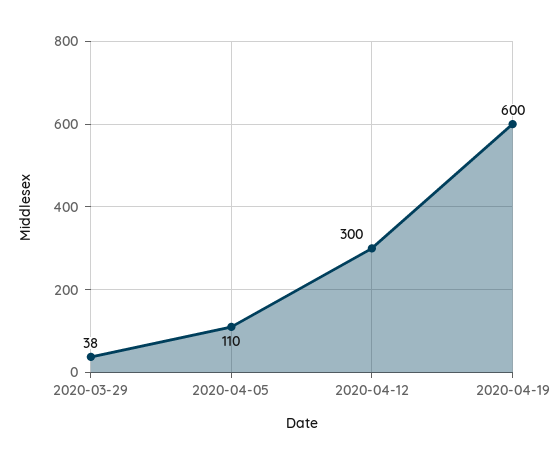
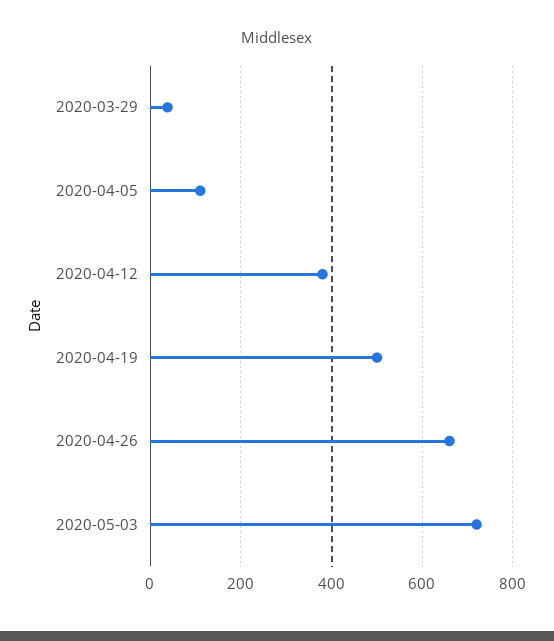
2020-04-12: 300 -> 380
2020-04-19: 600 -> 500
2020-04-26: none -> 660
2020-05-03: none -> 720

